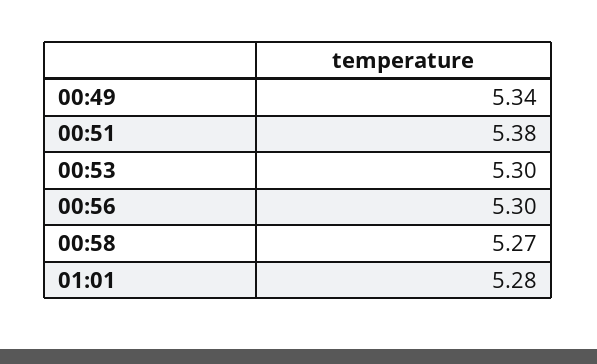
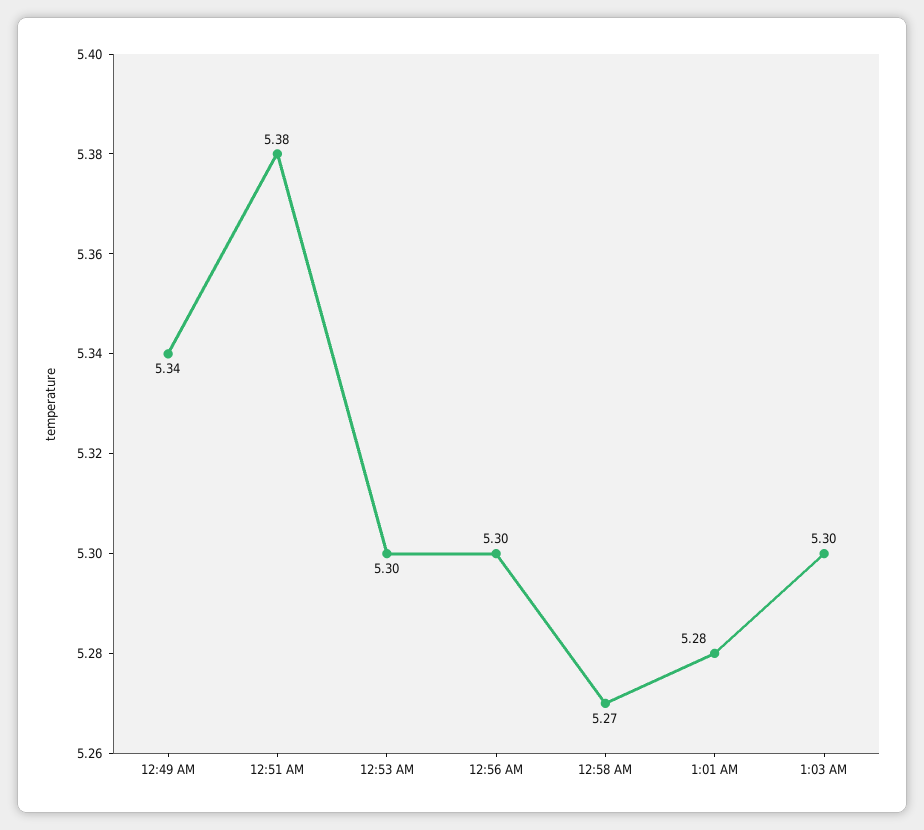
1:03 AM: none -> 5.3

